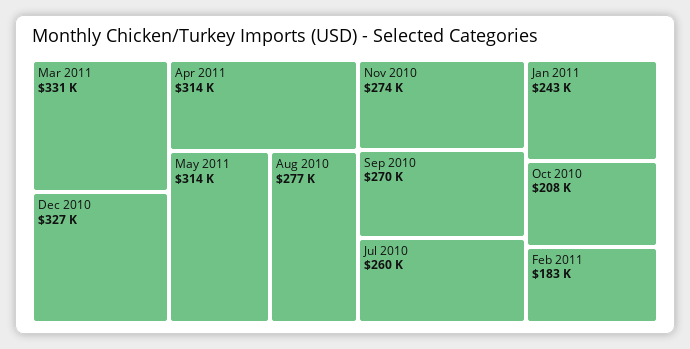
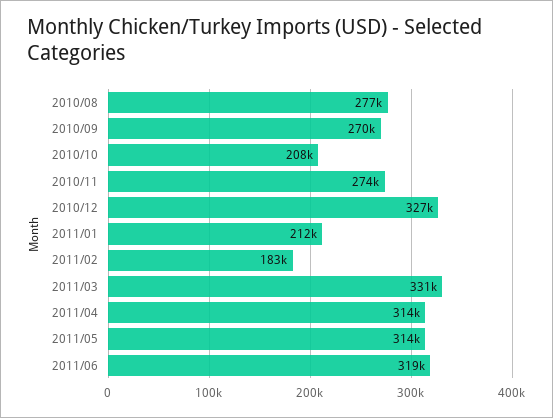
Jul 2010: 260000 -> none
Jan 2011: 243000 -> 212000
2011/06: none -> 319000

